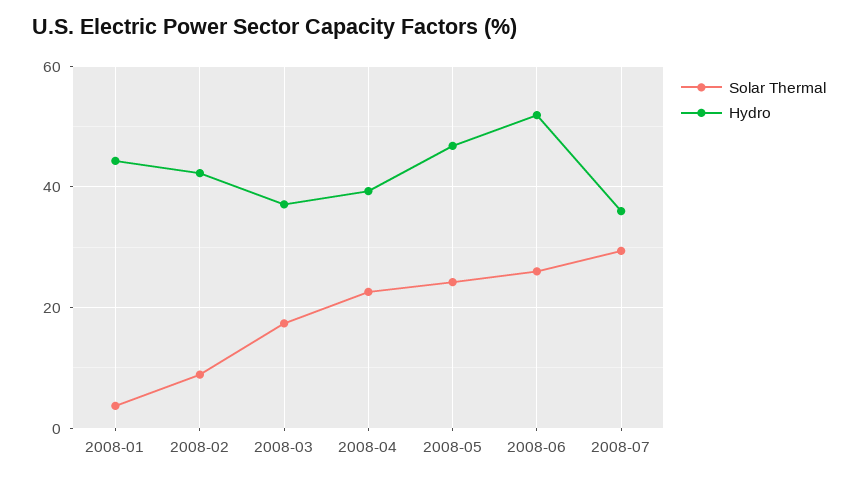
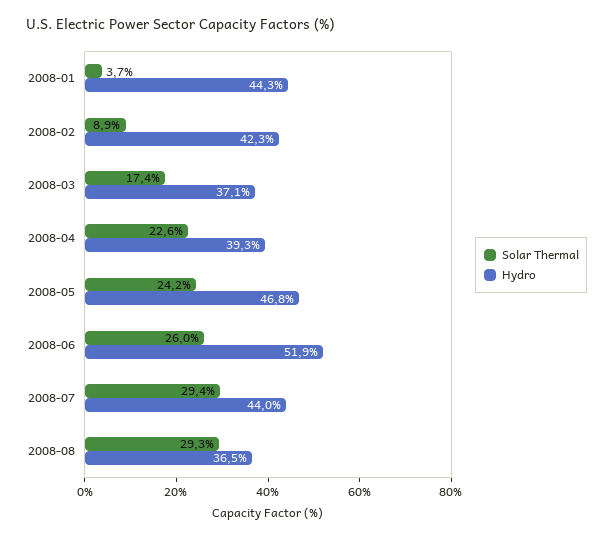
Hydro, 2008-07: 36 -> 44
Solar Thermal, 2008-08: none -> 29.3
Hydro, 2008-08: none -> 36.5

